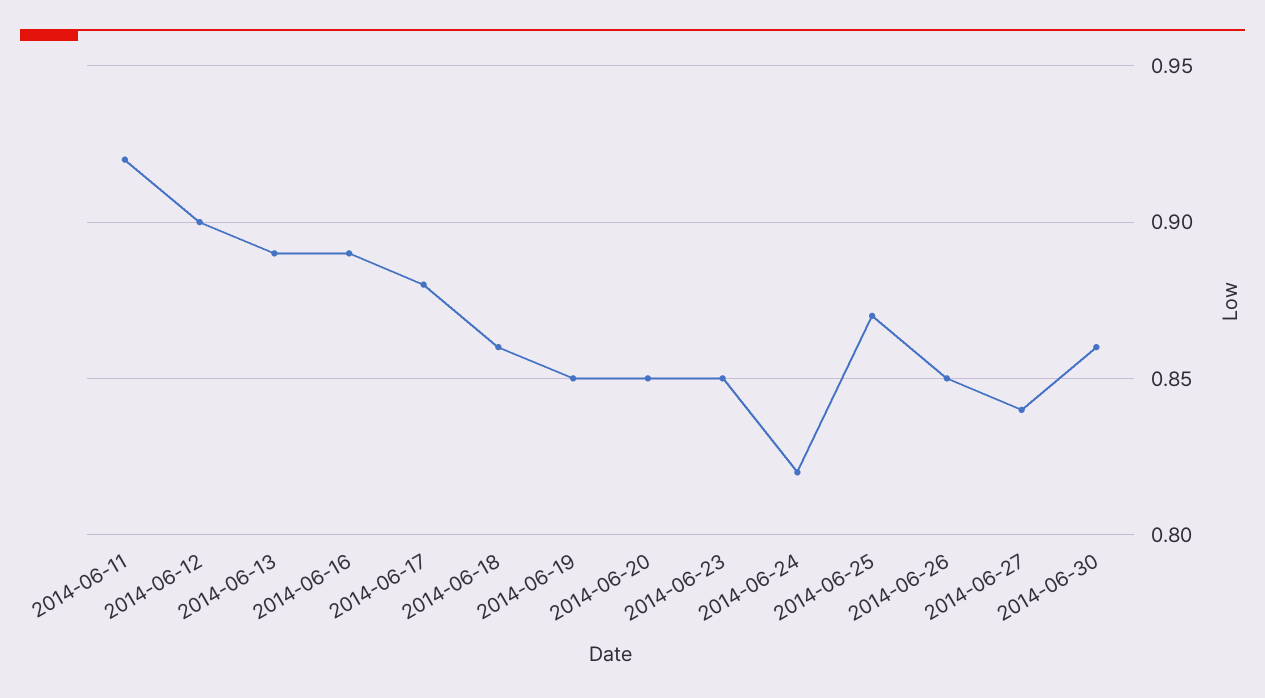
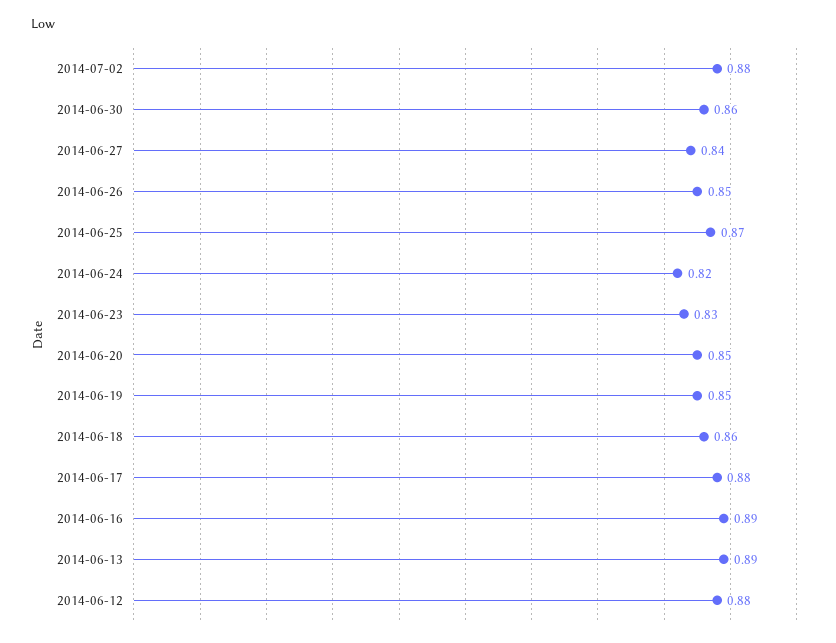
2014-06-11: 0.92 -> none
2014-06-12: 0.9 -> 0.88
2014-06-23: 0.85 -> 0.83
2014-07-02: none -> 0.88

